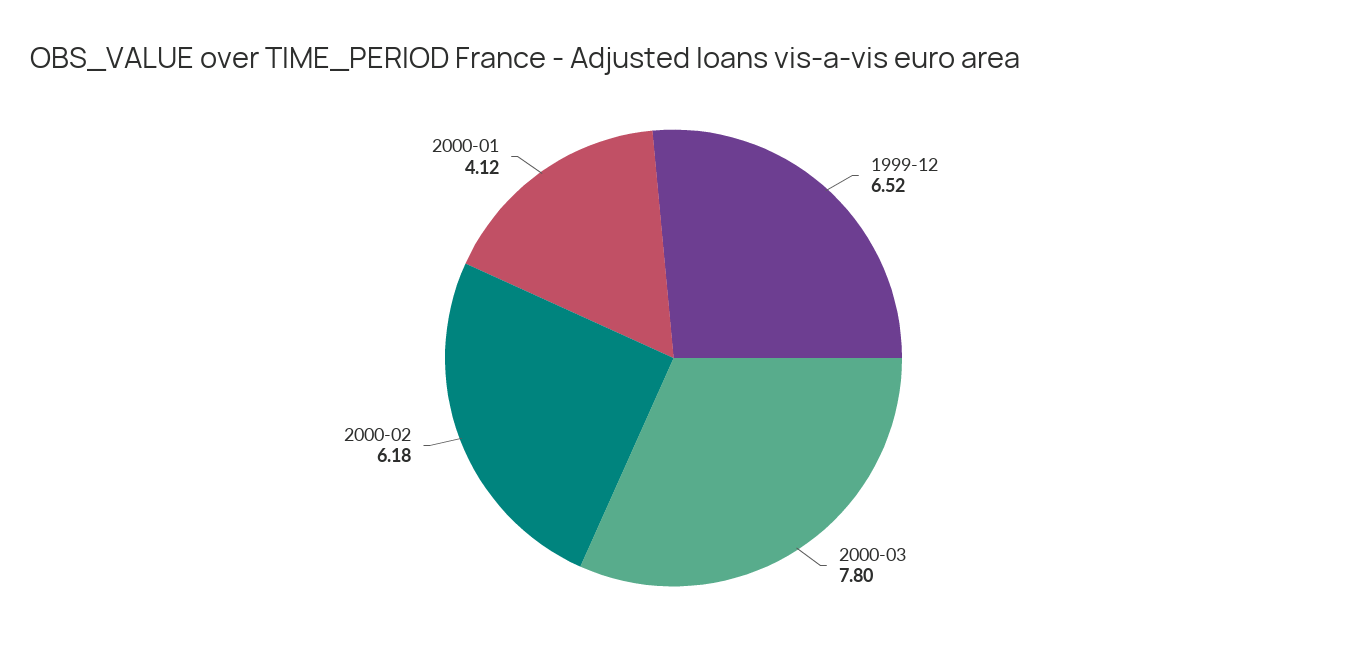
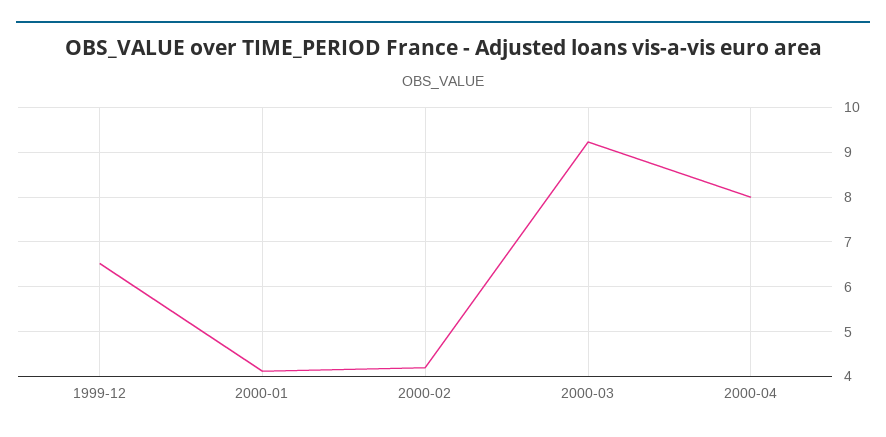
2000-03: 7.8 -> 9.2
2000-02: 6.18 -> 4.2
2000-04: none -> 8

